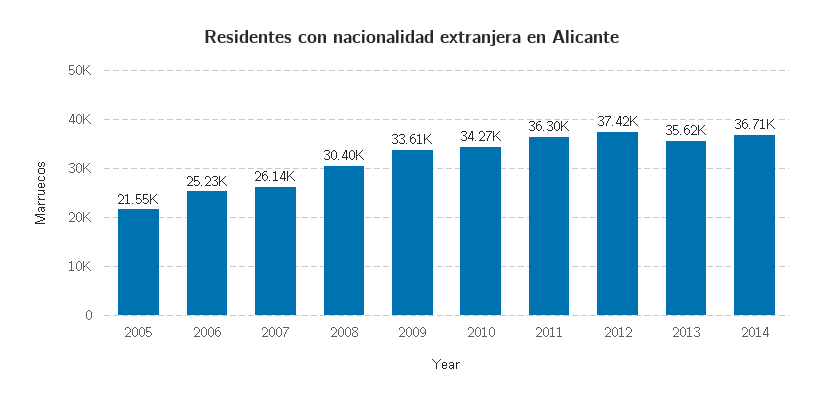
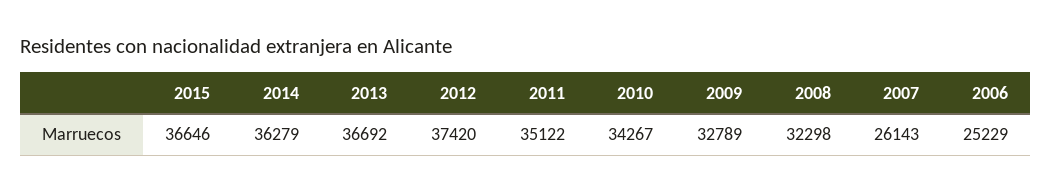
2005: 21550 -> none
2008: 30400 -> 32298
2009: 33610 -> 32789
2011: 36300 -> 35122
2013: 35620 -> 36692
2014: 36710 -> 36279
2015: none -> 36646

